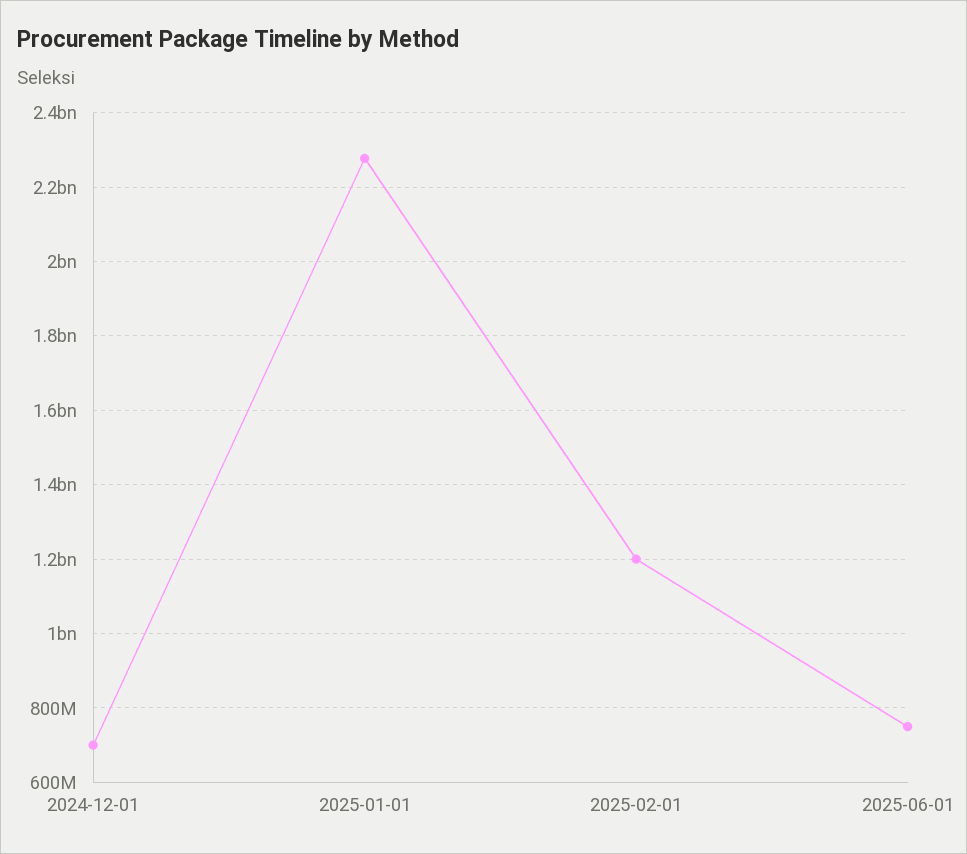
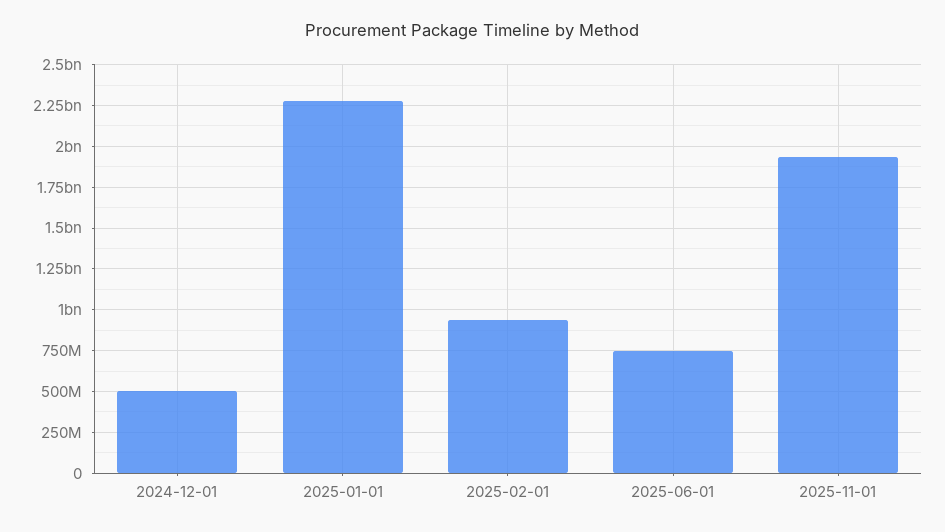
2024-12-01: 700000000 -> 500000000
2025-02-01: 1200000000 -> 950000000
2025-11-01: none -> 1950000000

